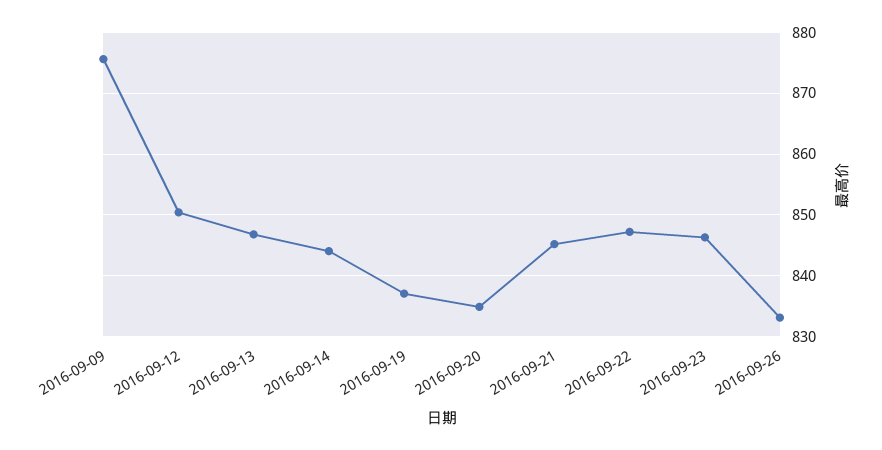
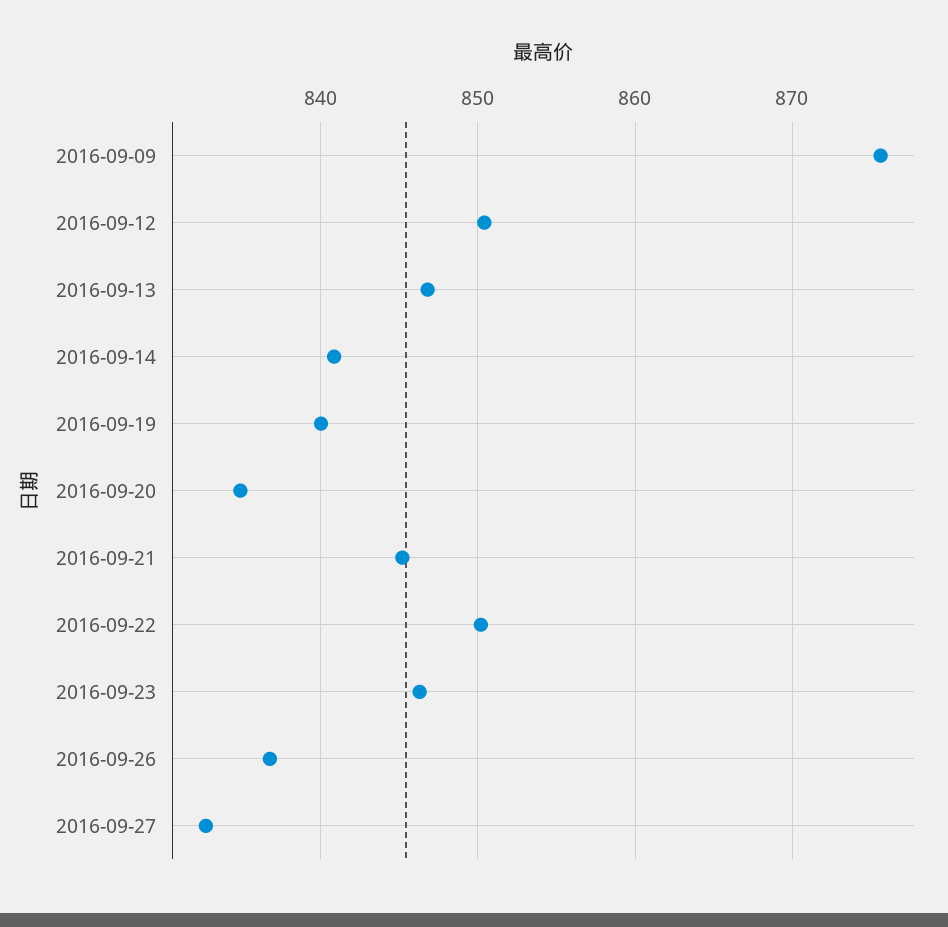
2016-09-14: 844 -> 841
2016-09-19: 837 -> 840
2016-09-22: 847 -> 850
2016-09-26: 833 -> 837
2016-09-27: none -> 833

